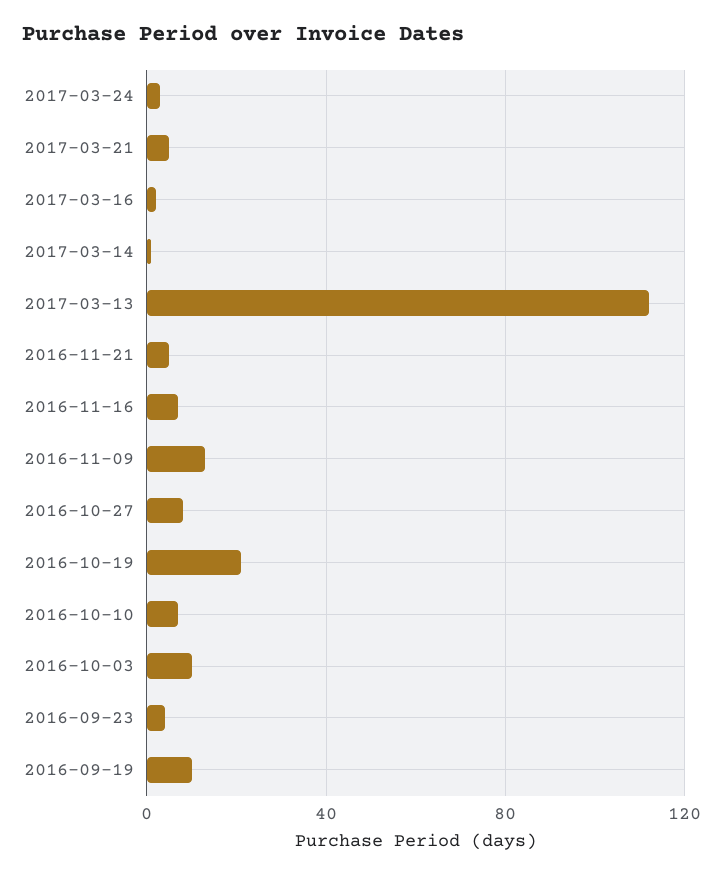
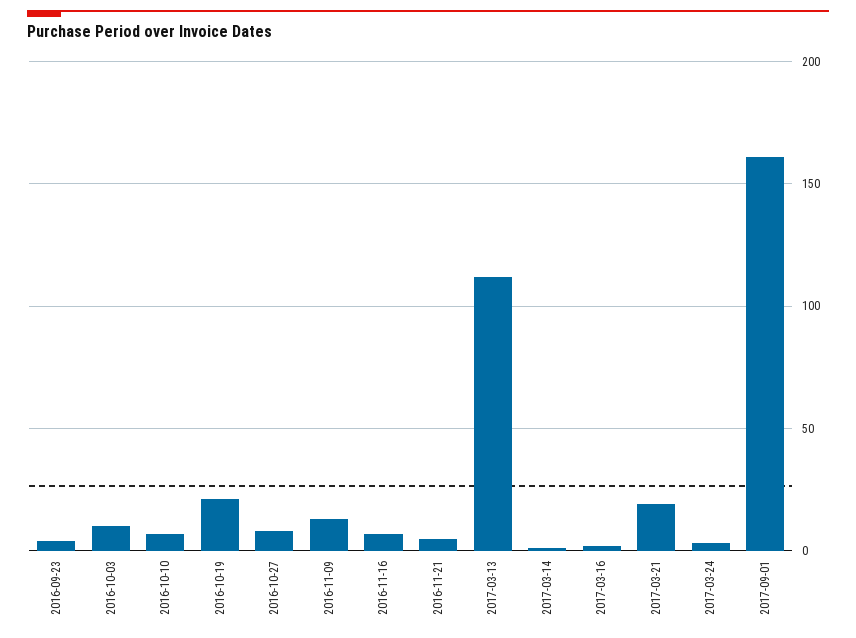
2017-03-21: 5 -> 20
2016-09-19: 10 -> none
2017-09-01: none -> 160

